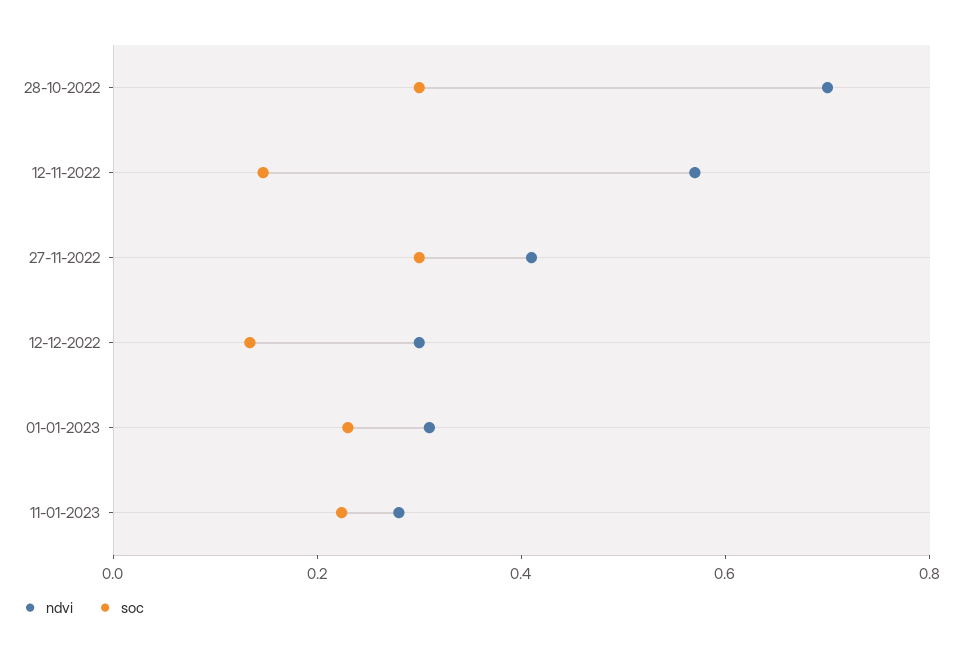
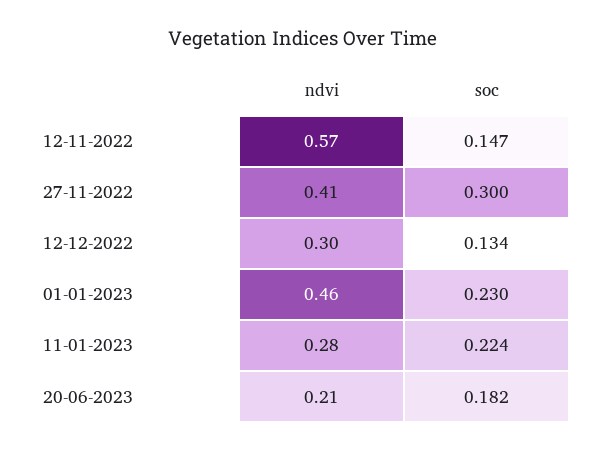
ndvi, 28-10-2022: 0.7 -> none
soc, 28-10-2022: 0.3 -> none
ndvi, 01-01-2023: 0.3 -> 0.46
ndvi, 20-06-2023: none -> 0.21
soc, 20-06-2023: none -> 0.182

